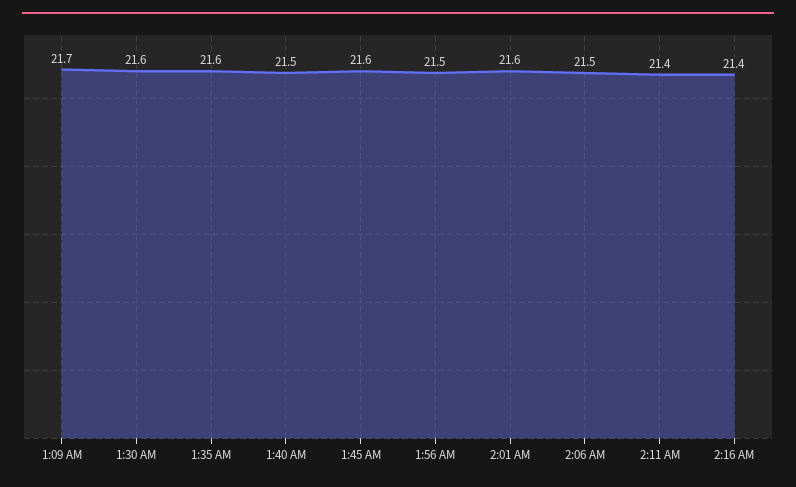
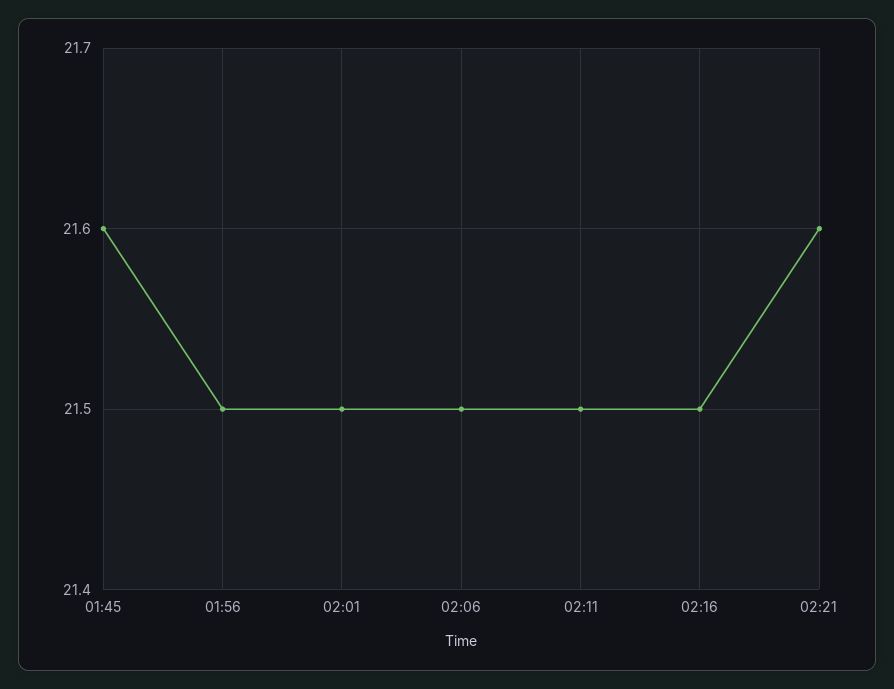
1:09 AM: 21.7 -> none
1:30 AM: 21.6 -> none
1:35 AM: 21.6 -> none
1:40 AM: 21.5 -> none
2:01 AM: 21.6 -> 21.5
2:11 AM: 21.4 -> 21.5
2:16 AM: 21.4 -> 21.5
02:21: none -> 21.6

